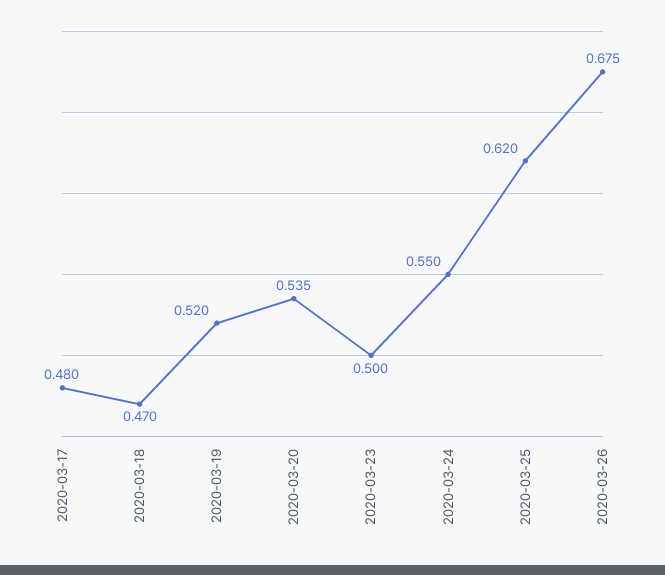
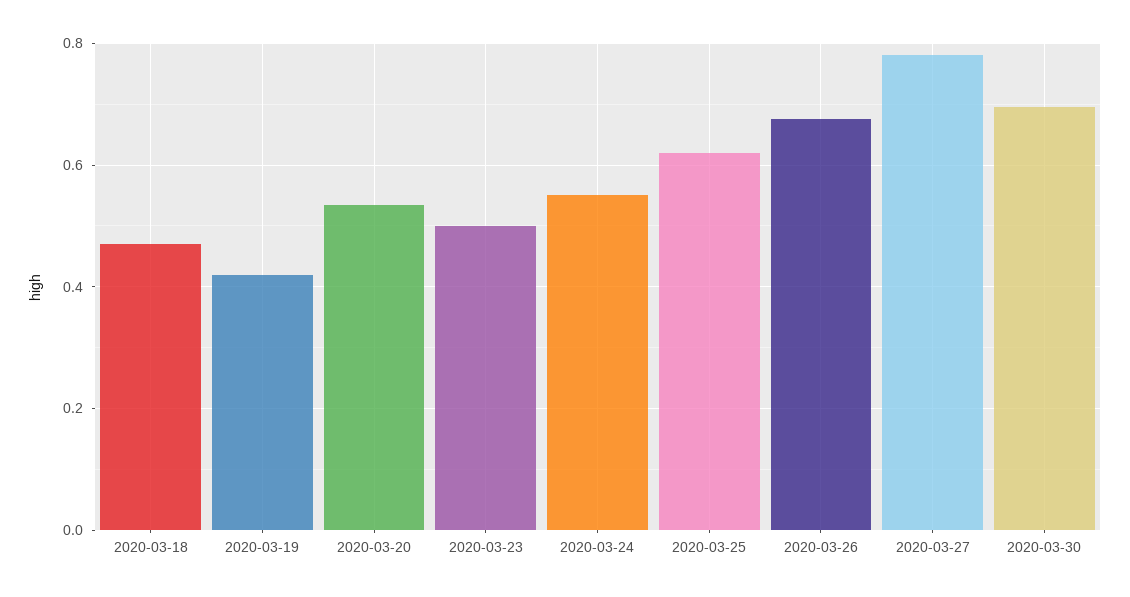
2020-03-17: 0.48 -> none
2020-03-19: 0.52 -> 0.42
2020-03-27: none -> 0.78
2020-03-30: none -> 0.7

